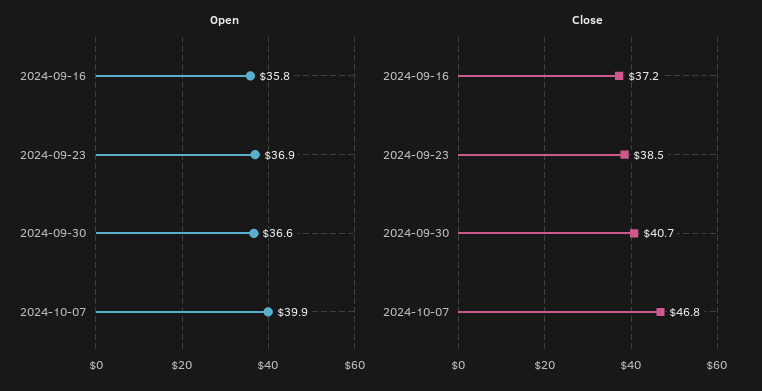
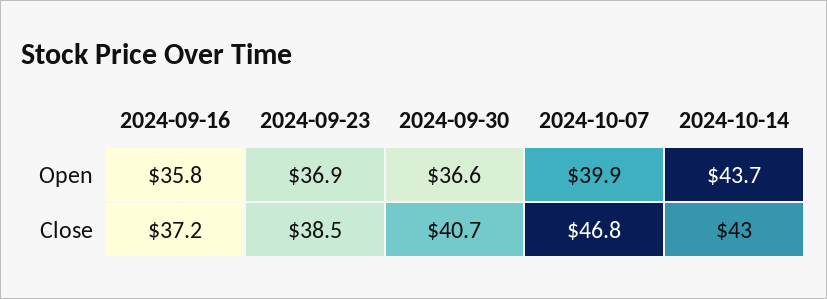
Open, 2024-10-14: none -> 43.7
Close, 2024-10-14: none -> 43

